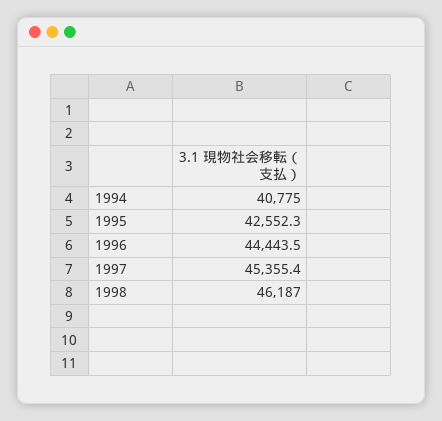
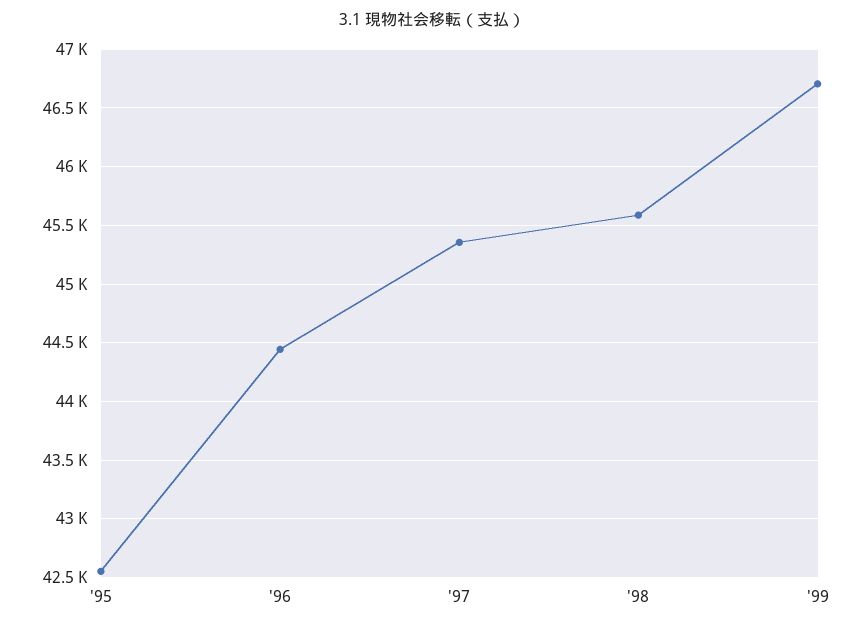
1994: 40775 -> none
1998: 46187 -> 45600
'99: none -> 46700

